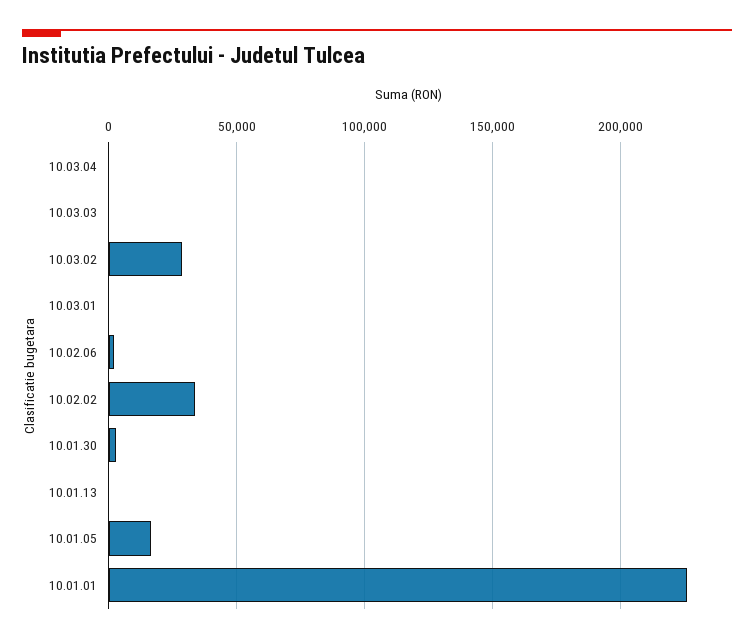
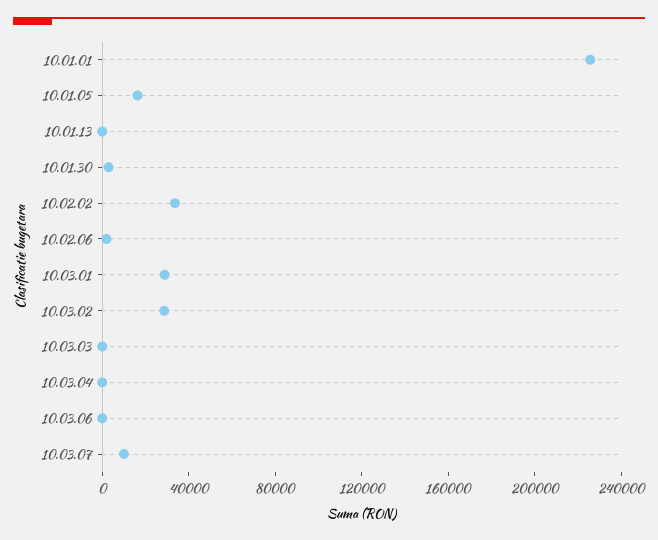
10.03.01: 0 -> 30000
10.03.06: none -> 0
10.03.07: none -> 10000

